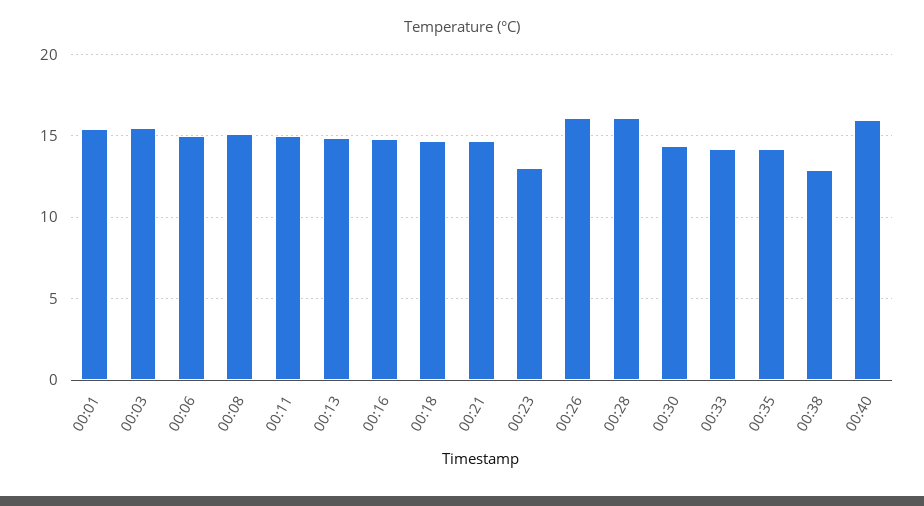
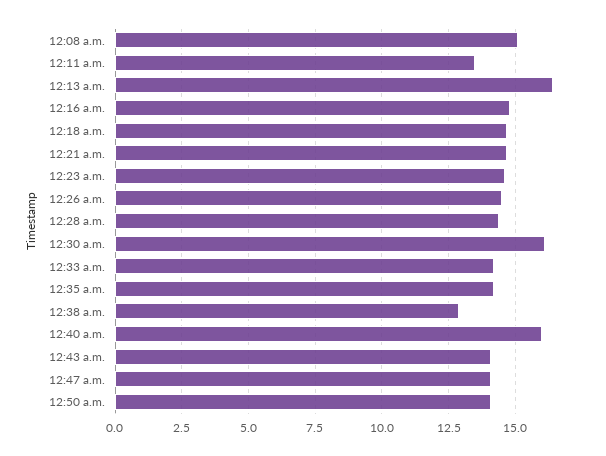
00:01: 15.5 -> none
00:03: 15.5 -> none
00:06: 15 -> none
00:11: 15 -> 13.5
00:13: 15 -> 16.5
00:23: 13 -> 14.5
00:26: 16 -> 14.5
00:28: 16 -> 14.5
00:30: 14.5 -> 16
12:43 a.m.: none -> 14
12:47 a.m.: none -> 14
12:50 a.m.: none -> 14

